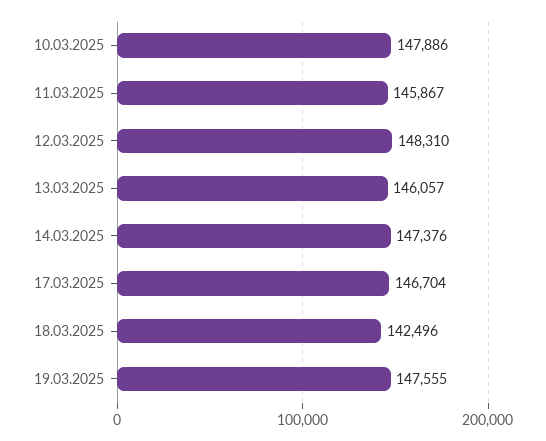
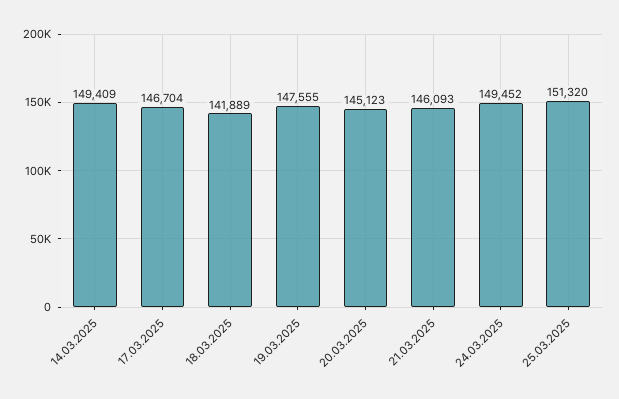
10.03.2025: 147886 -> none
11.03.2025: 145867 -> none
12.03.2025: 148310 -> none
13.03.2025: 146057 -> none
14.03.2025: 147376 -> 149409
18.03.2025: 142496 -> 141889
20.03.2025: none -> 145123
21.03.2025: none -> 146093
24.03.2025: none -> 149452
25.03.2025: none -> 151320

